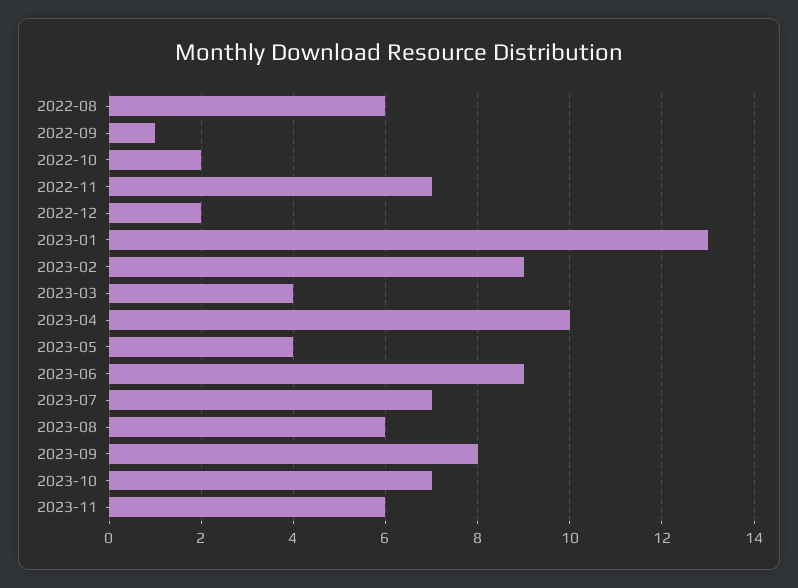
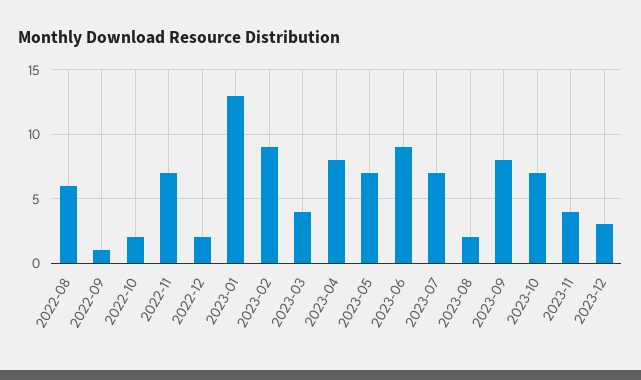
2023-04: 10 -> 8
2023-05: 4 -> 7
2023-08: 6 -> 2
2023-11: 6 -> 4
2023-12: none -> 3

